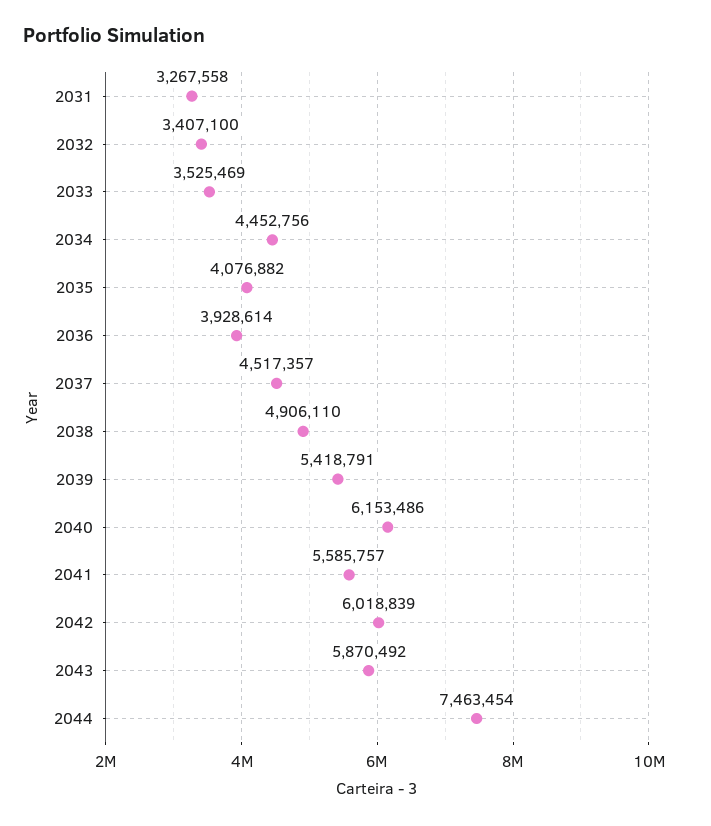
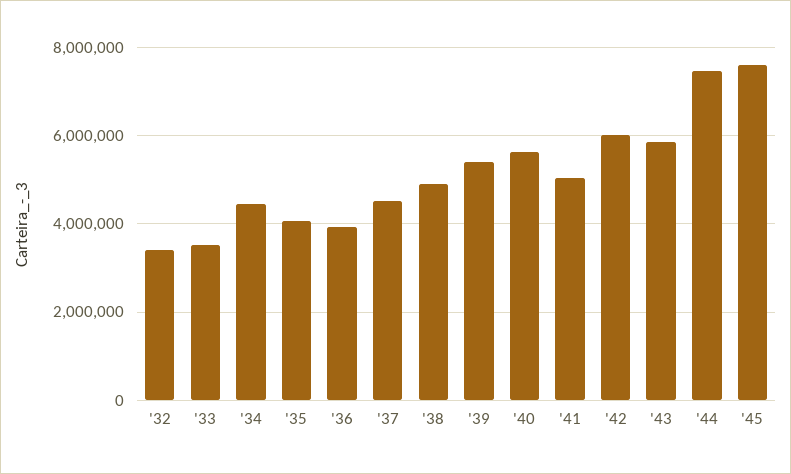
2031: 3267558 -> none
2040: 6153486 -> 5600000
2041: 5585757 -> 5000000
'45: none -> 7600000

